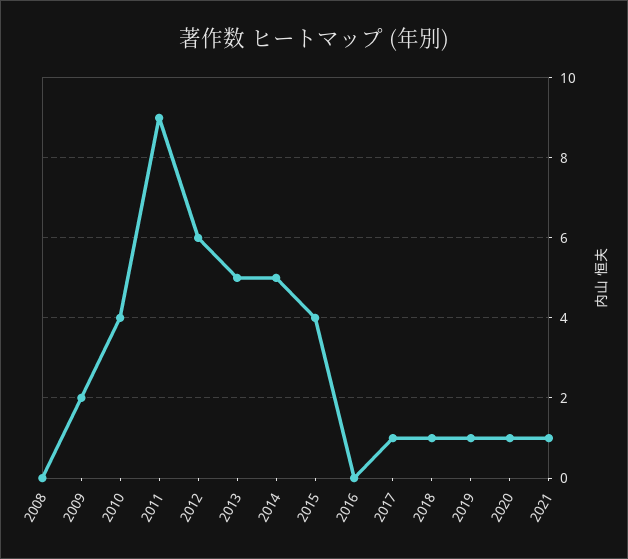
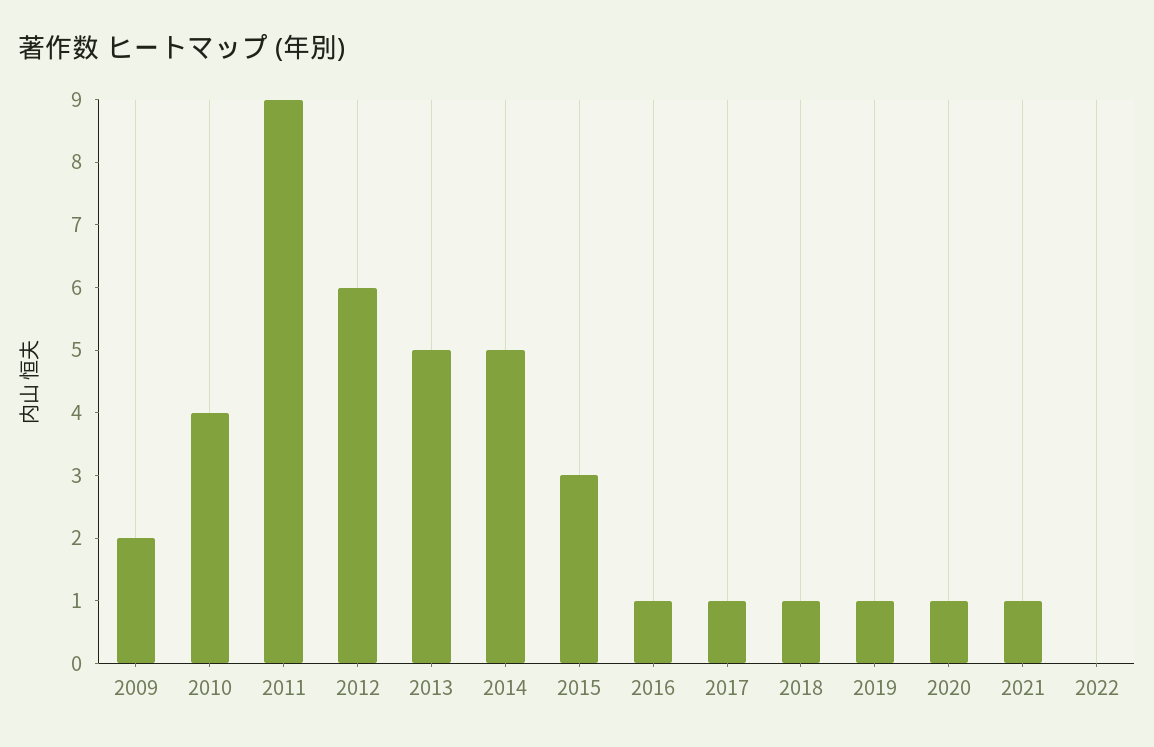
2008: 0 -> none
2015: 4 -> 3
2016: 0 -> 1
2022: none -> 0

